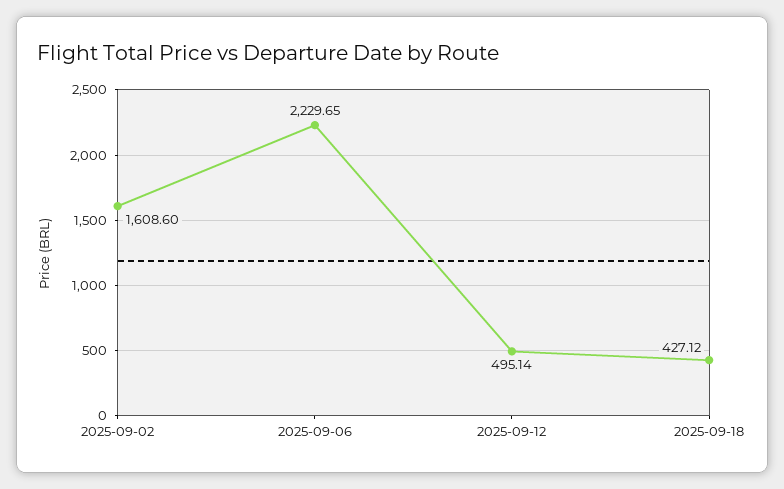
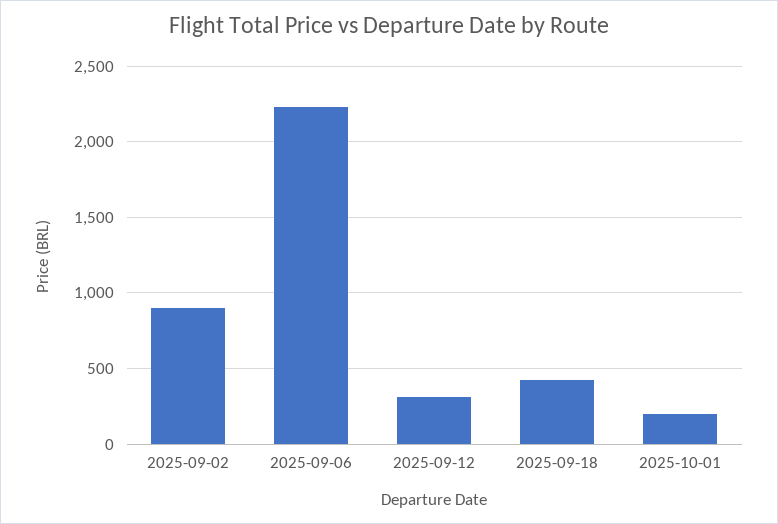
2025-09-02: 1608.6 -> 900
2025-09-12: 495.14 -> 300
2025-10-01: none -> 200

